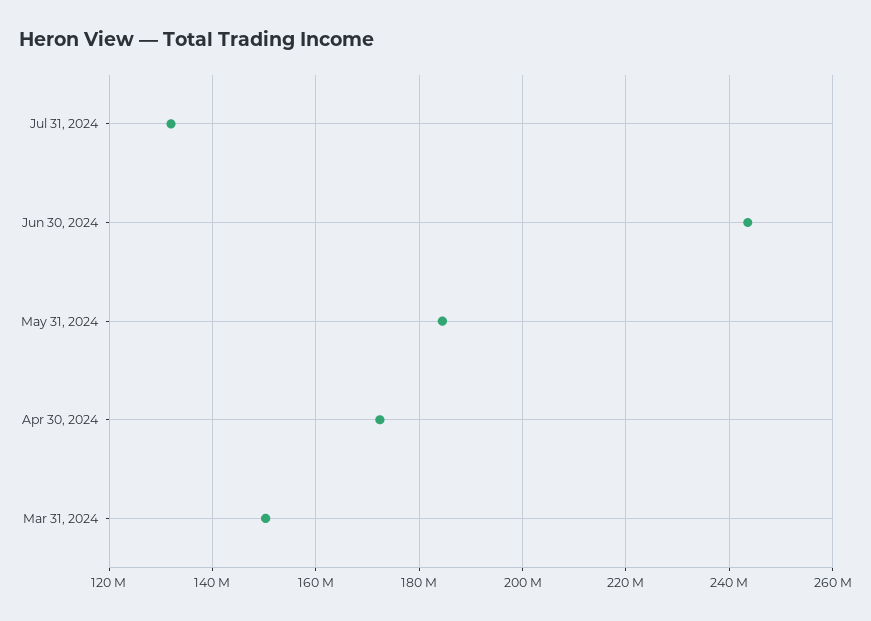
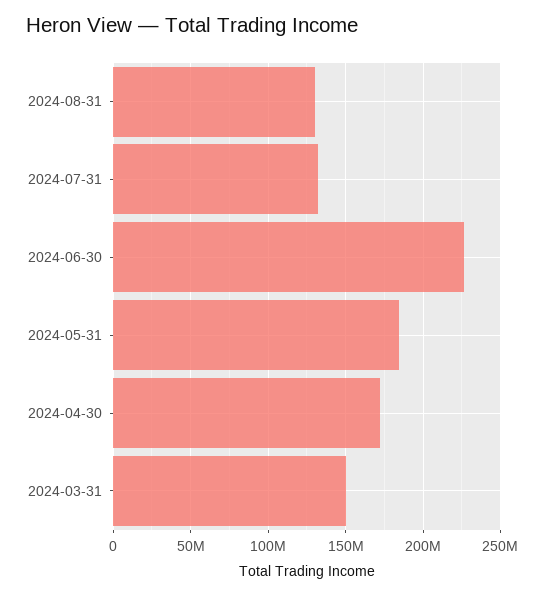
Jun 30, 2024: 244000000 -> 225000000
2024-08-31: none -> 130000000

